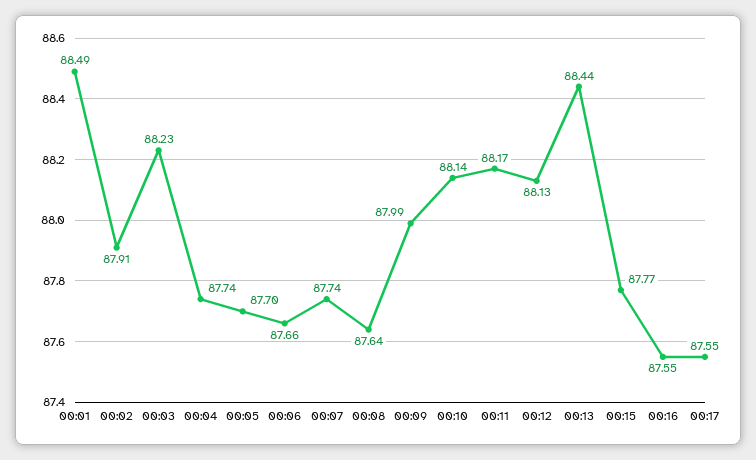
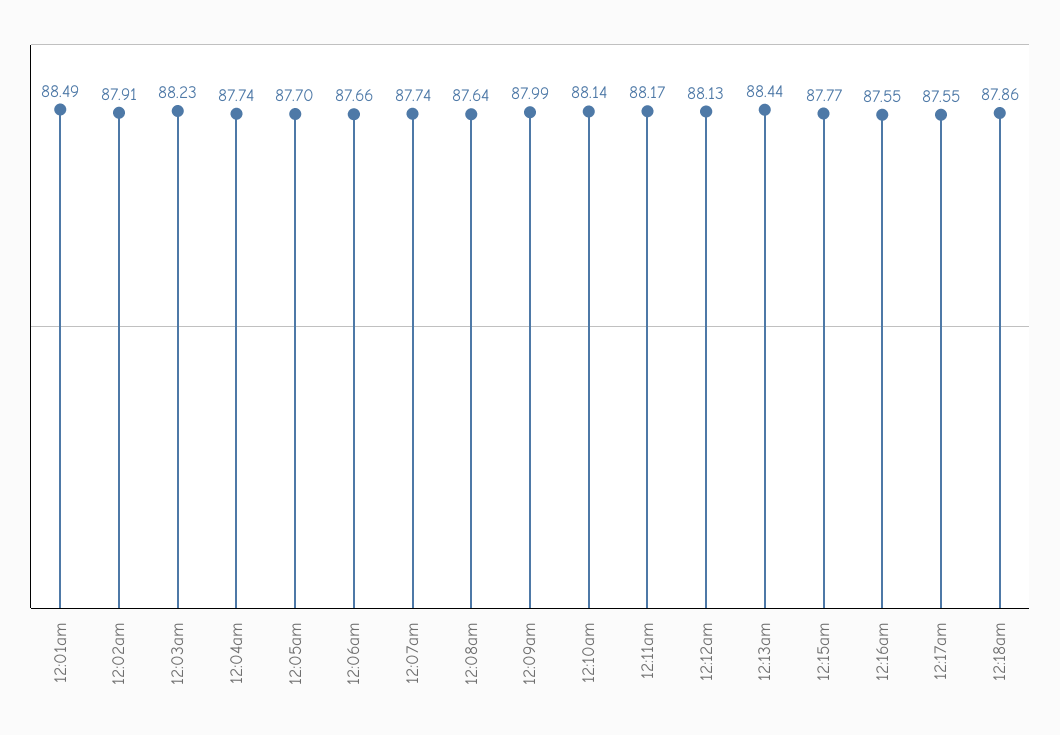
12:18am: none -> 87.86

